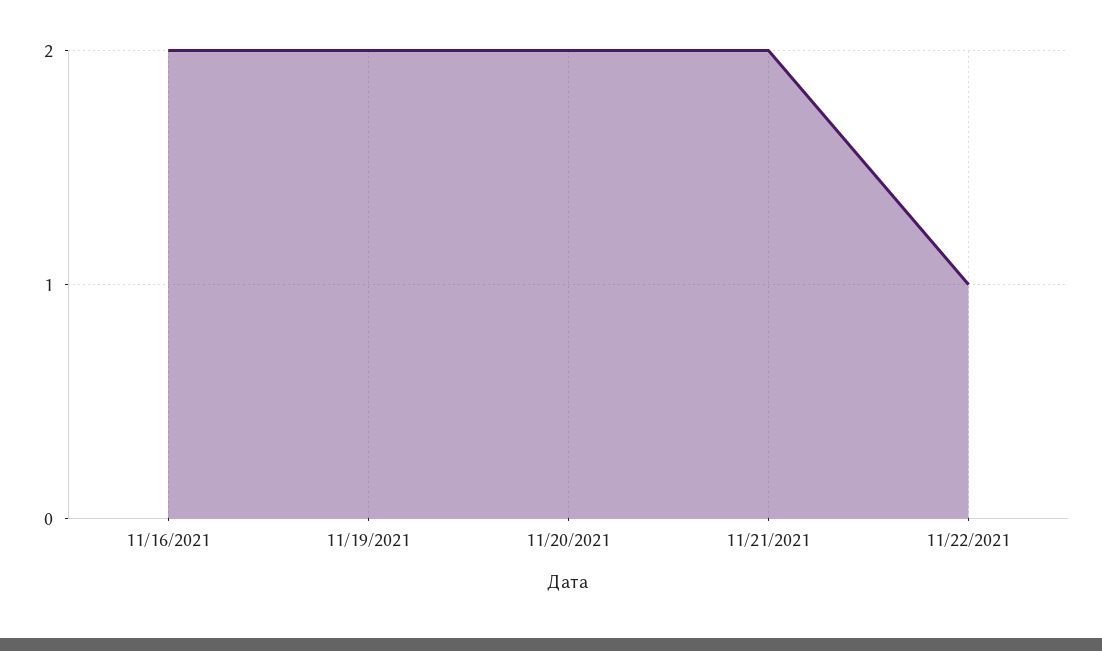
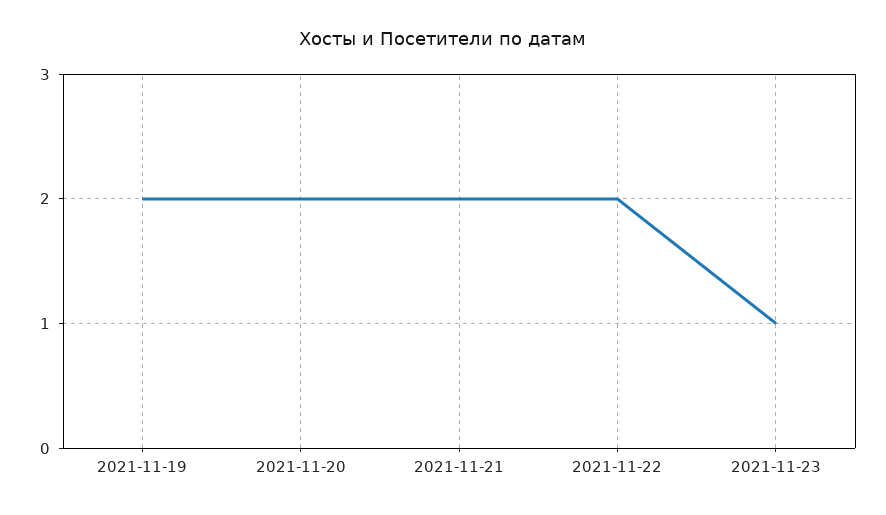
11/16/2021: 2 -> none
11/22/2021: 1 -> 2
2021-11-23: none -> 1

